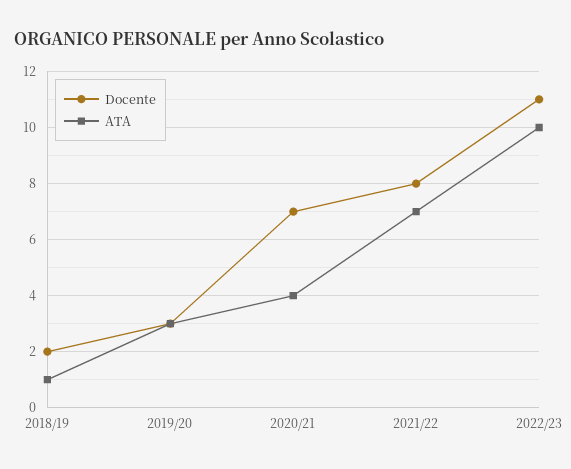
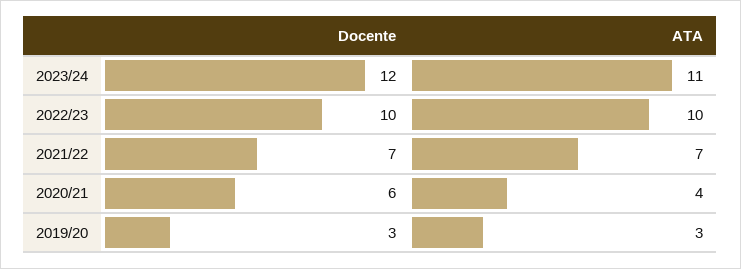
Docente, 2018/19: 2 -> none
ATA, 2018/19: 1 -> none
Docente, 2020/21: 7 -> 6
Docente, 2021/22: 8 -> 7
Docente, 2022/23: 11 -> 10
Docente, 2023/24: none -> 12
ATA, 2023/24: none -> 11

